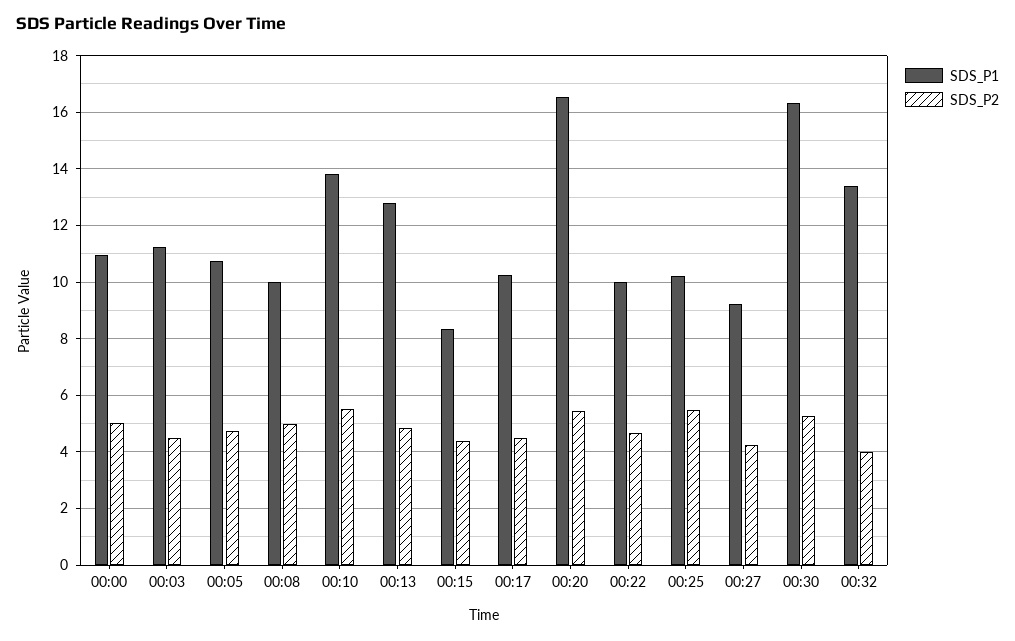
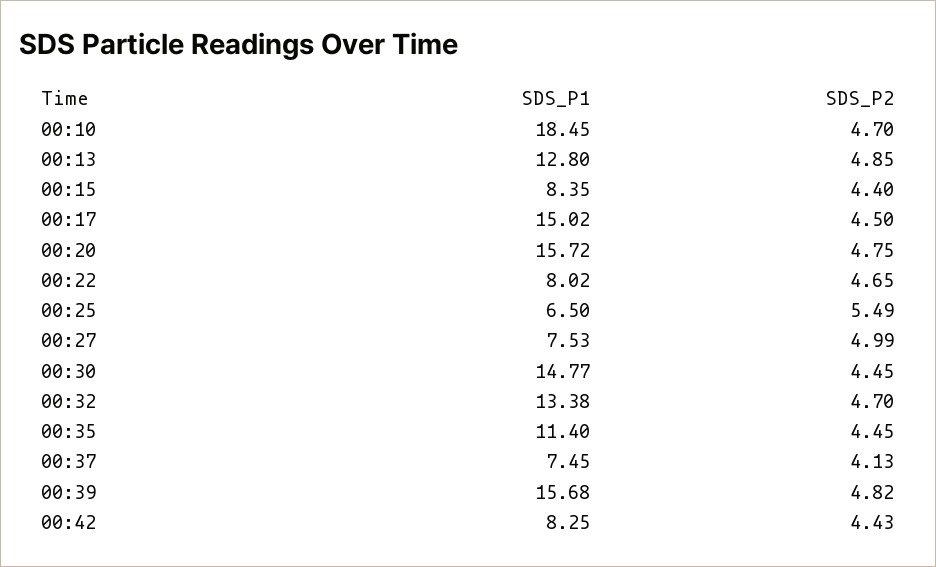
SDS_P1, 00:00: 11 -> none
SDS_P2, 00:00: 5 -> none
SDS_P1, 00:03: 11.25 -> none
SDS_P2, 00:03: 4.5 -> none
SDS_P1, 00:05: 10.75 -> none
SDS_P2, 00:05: 4.75 -> none
SDS_P1, 00:08: 10 -> none
SDS_P2, 00:08: 5 -> none
SDS_P1, 00:10: 13.75 -> 18.45
SDS_P2, 00:10: 5.5 -> 4.7
SDS_P1, 00:17: 10.25 -> 15.02
SDS_P1, 00:20: 16.5 -> 15.72
SDS_P2, 00:20: 5.5 -> 4.75
SDS_P1, 00:22: 10 -> 8.02
SDS_P1, 00:25: 10.25 -> 6.5
SDS_P1, 00:27: 9.25 -> 7.53
SDS_P2, 00:27: 4.25 -> 4.99
SDS_P1, 00:30: 16.25 -> 14.77
SDS_P2, 00:30: 5.25 -> 4.45
SDS_P2, 00:32: 4 -> 4.7
SDS_P1, 00:35: none -> 11.4
SDS_P2, 00:35: none -> 4.45
SDS_P1, 00:37: none -> 7.45
SDS_P2, 00:37: none -> 4.13
SDS_P1, 00:39: none -> 15.68
SDS_P2, 00:39: none -> 4.82
SDS_P1, 00:42: none -> 8.25
SDS_P2, 00:42: none -> 4.43

